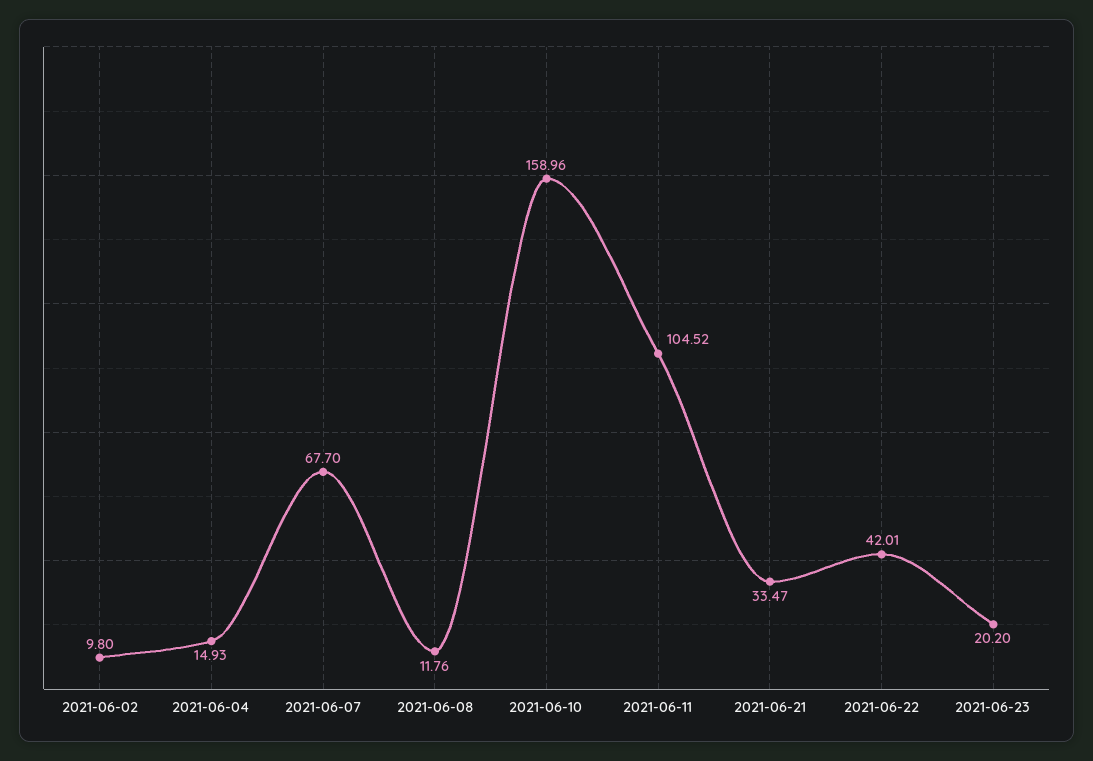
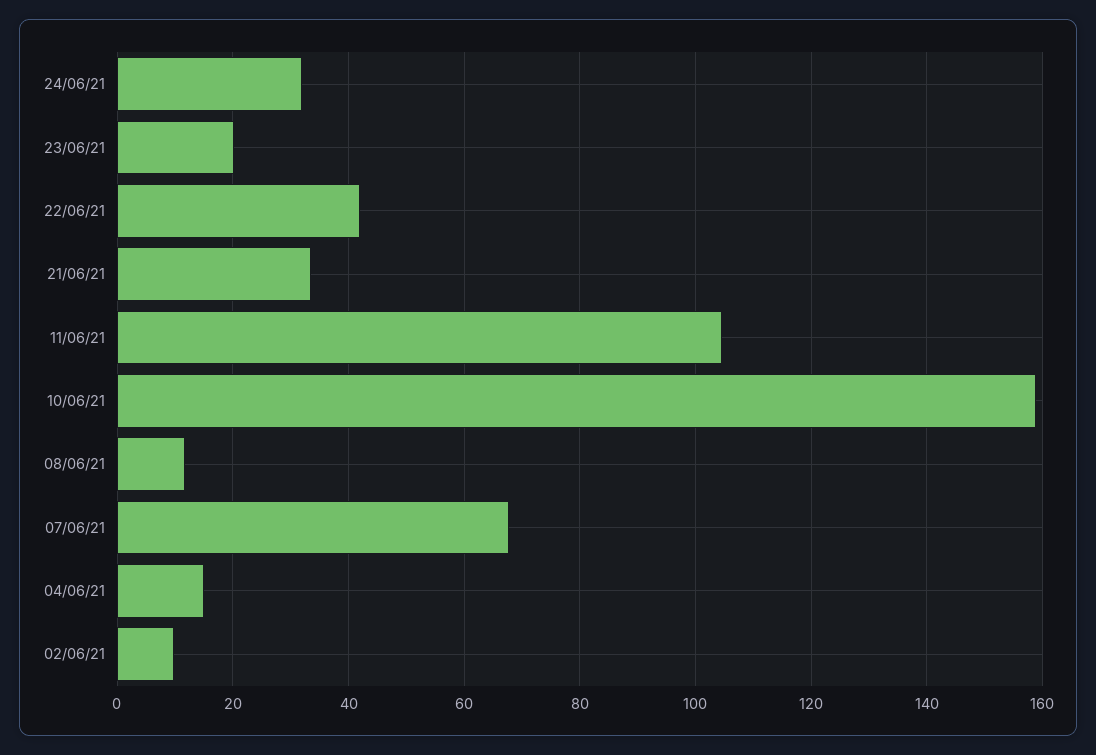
24/06/21: none -> 32

